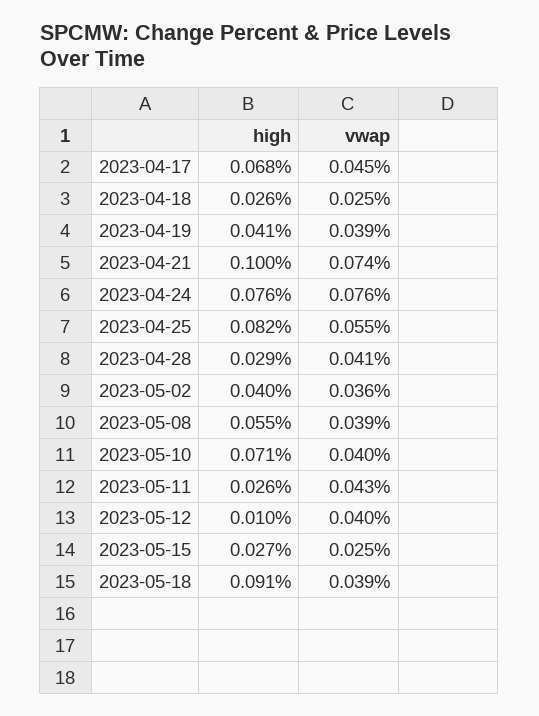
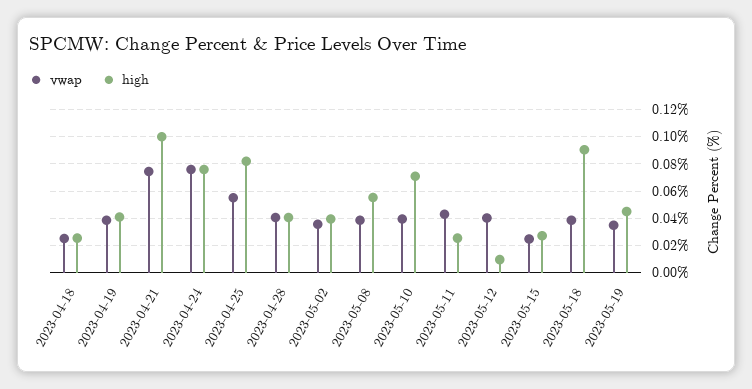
high, 2023-04-17: 0.068 -> none
vwap, 2023-04-17: 0.045 -> none
high, 2023-04-28: 0.029 -> 0.04
vwap, 2023-05-19: none -> 0.035
high, 2023-05-19: none -> 0.045

